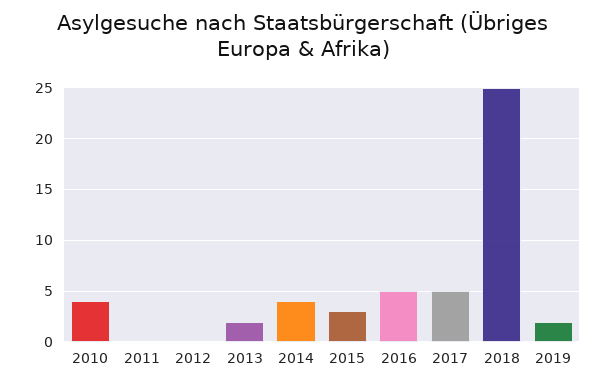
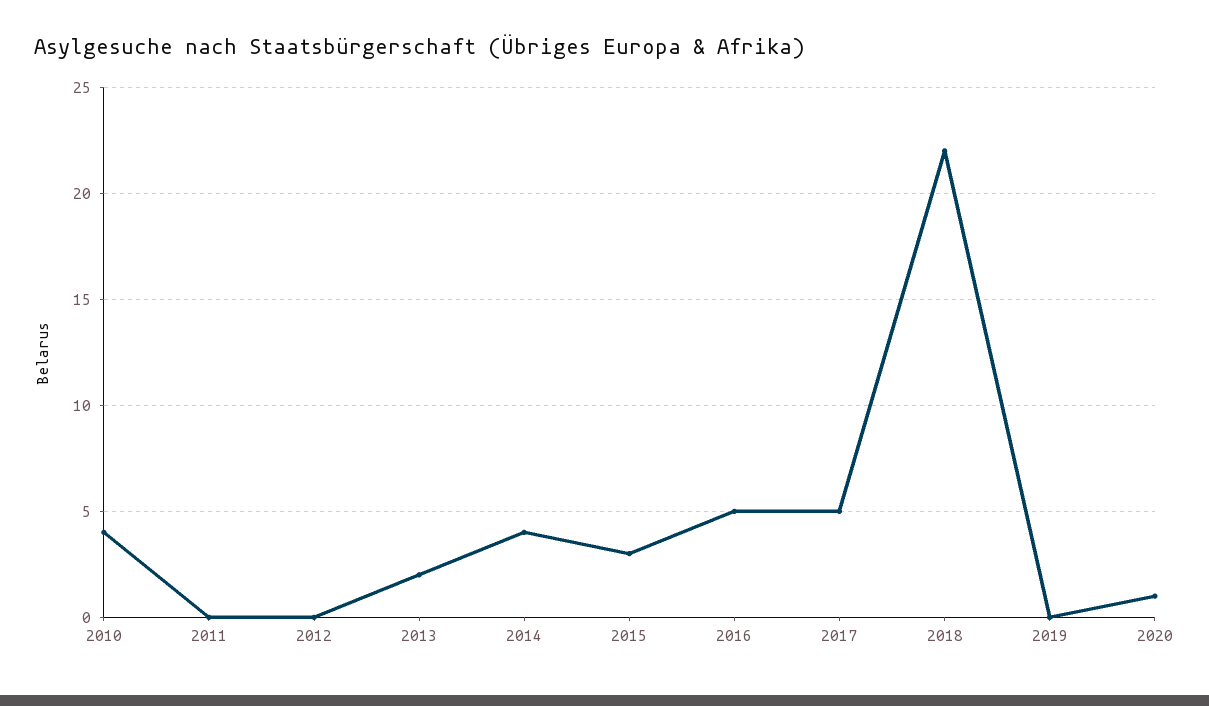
2018: 25 -> 22
2019: 2 -> 0
2020: none -> 1

